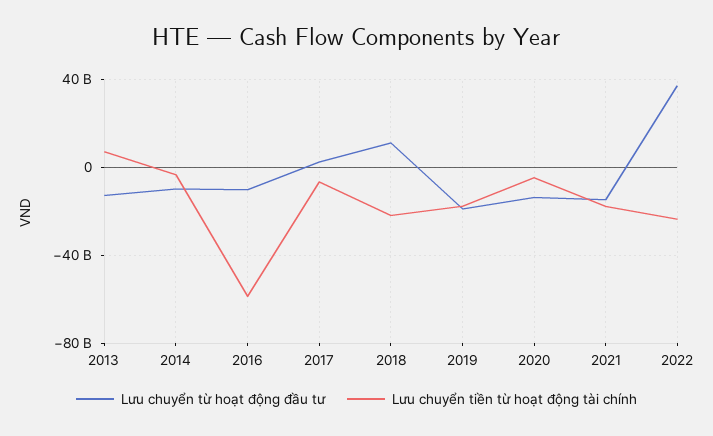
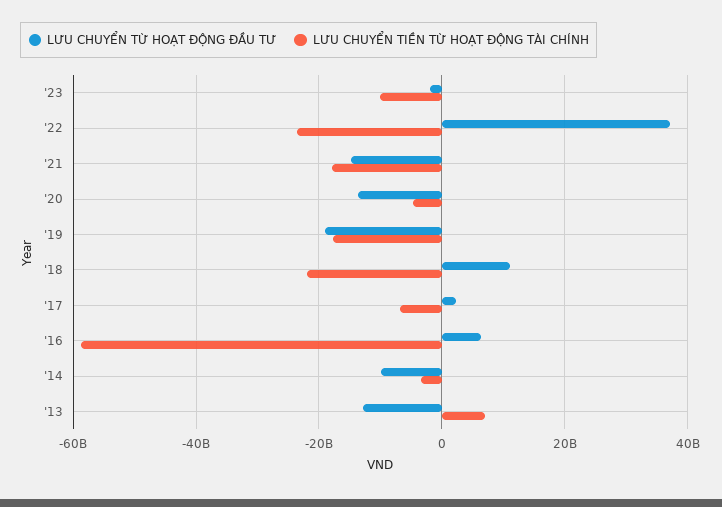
Lưu chuyển từ hoạt động đầu tư, 2016: -10000000000 -> 6000000000
Lưu chuyển từ hoạt động đầu tư, '23: none -> -2000000000
Lưu chuyển tiền từ hoạt động tài chính, '23: none -> -10000000000

